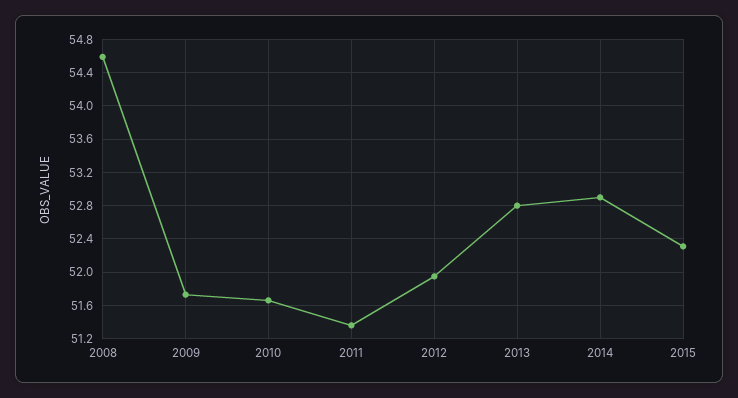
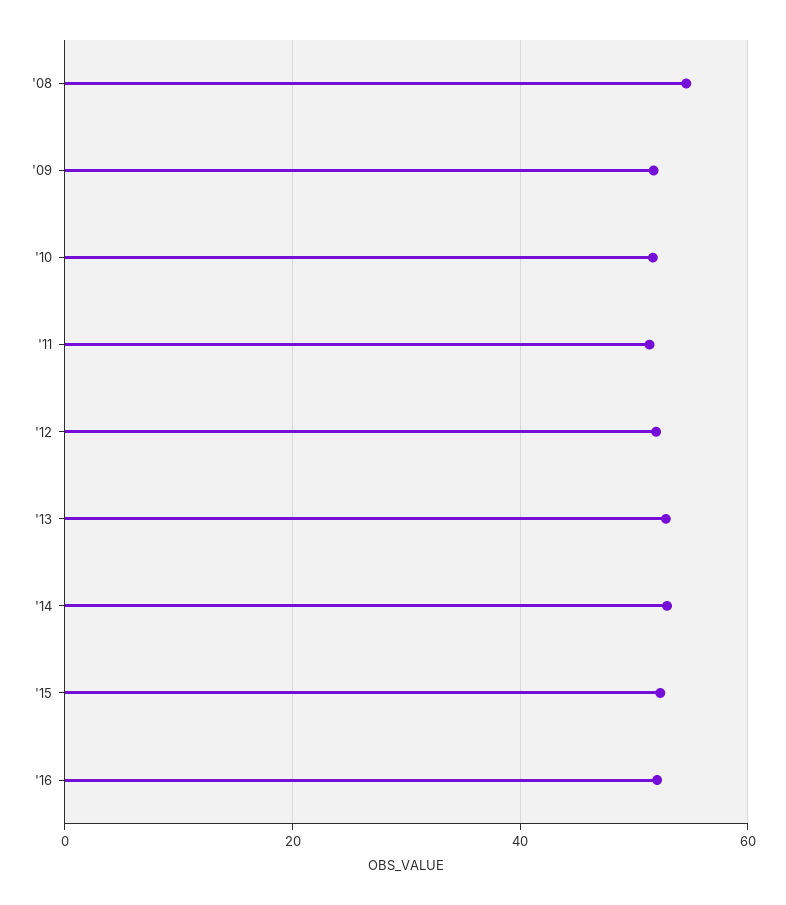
'16: none -> 52

